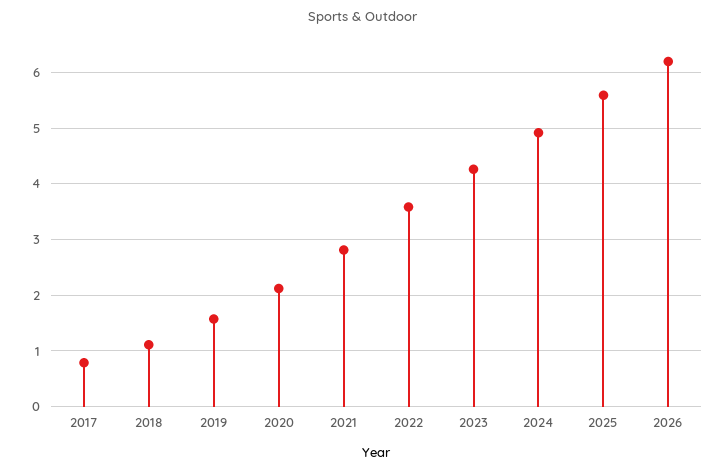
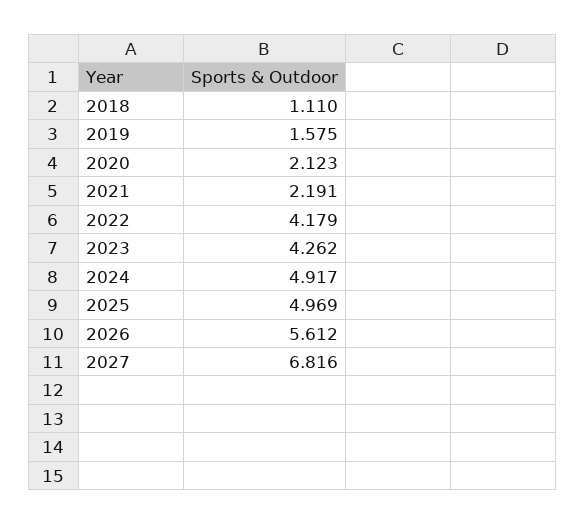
2017: 0.8 -> none
2021: 2.8 -> 2.191
2022: 3.6 -> 4.179
2025: 5.6 -> 4.969
2026: 6.2 -> 5.612
2027: none -> 6.816

